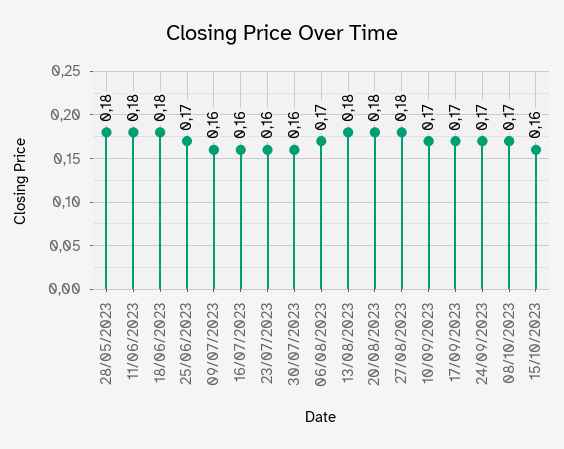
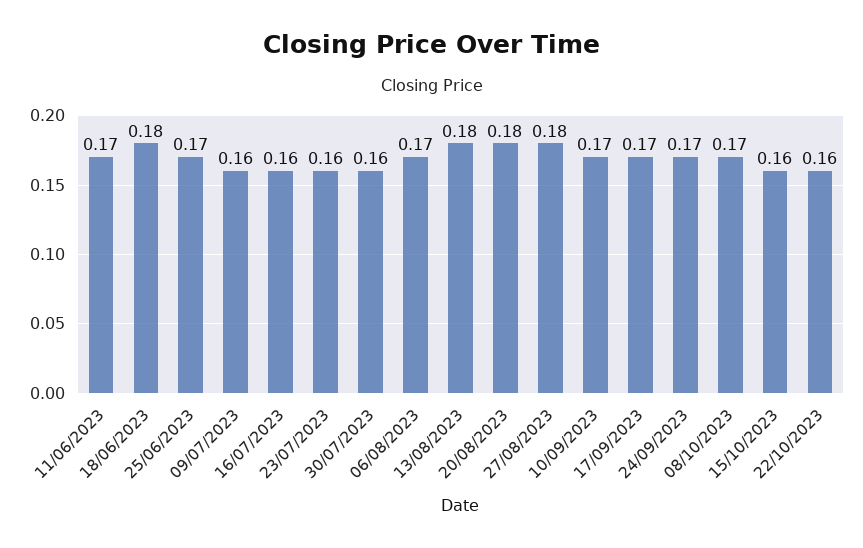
28/05/2023: 0.18 -> none
11/06/2023: 0.18 -> 0.17
22/10/2023: none -> 0.16

